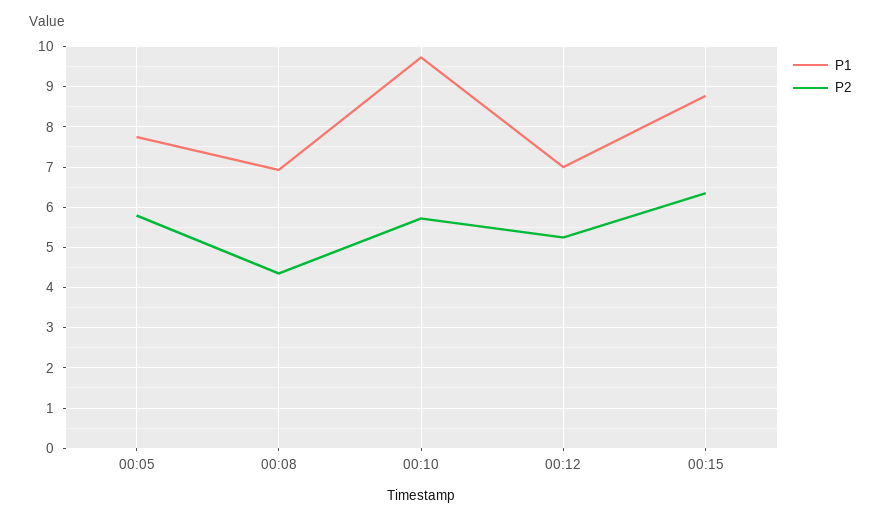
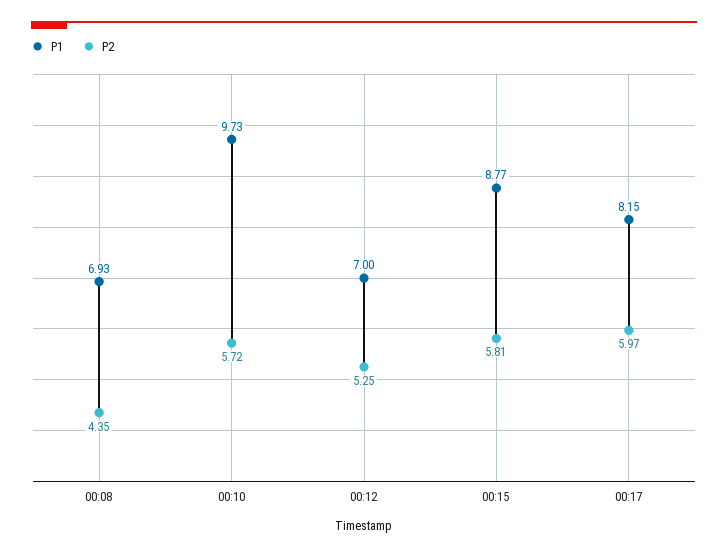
P1, 00:05: 7.8 -> none
P2, 00:05: 5.8 -> none
P2, 00:15: 6.4 -> 5.81
P1, 00:17: none -> 8.15
P2, 00:17: none -> 5.97

